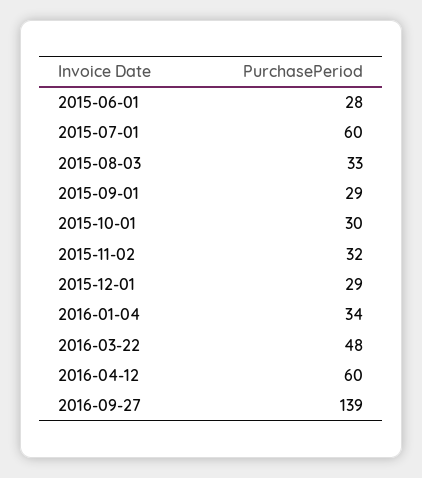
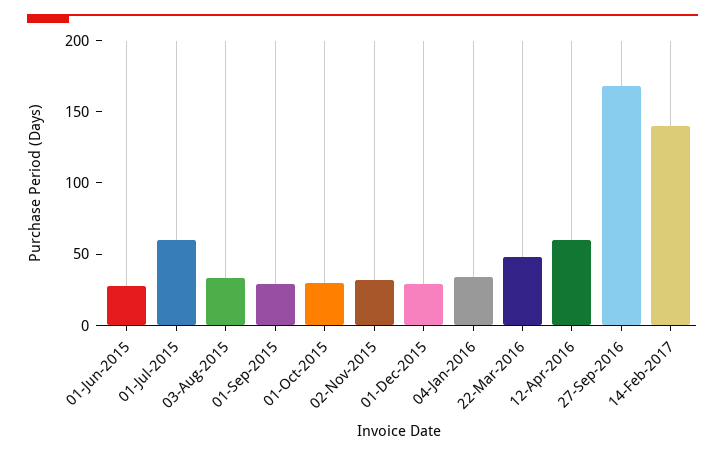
2016-09-27: 139 -> 170
14-Feb-2017: none -> 140

